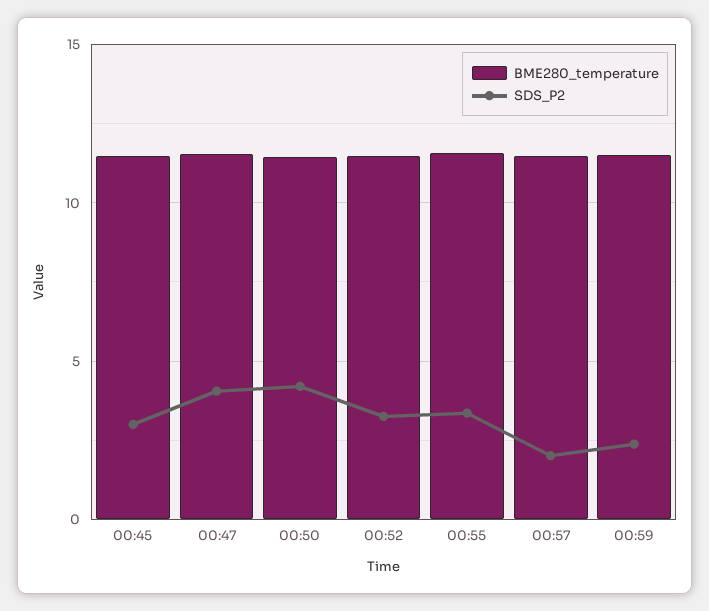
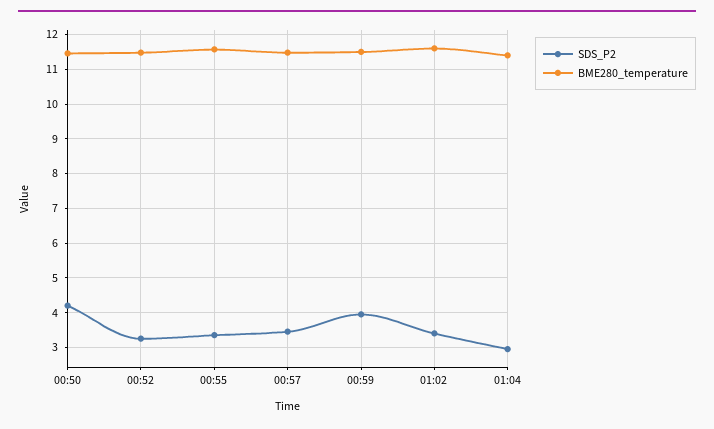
BME280_temperature, 00:45: 11.5 -> none
SDS_P2, 00:45: 3 -> none
BME280_temperature, 00:47: 11.5 -> none
SDS_P2, 00:47: 4 -> none
SDS_P2, 00:57: 2 -> 3.4
SDS_P2, 00:59: 2.5 -> 4
SDS_P2, 01:02: none -> 3.4
BME280_temperature, 01:02: none -> 11.6
SDS_P2, 01:04: none -> 3
BME280_temperature, 01:04: none -> 11.4

